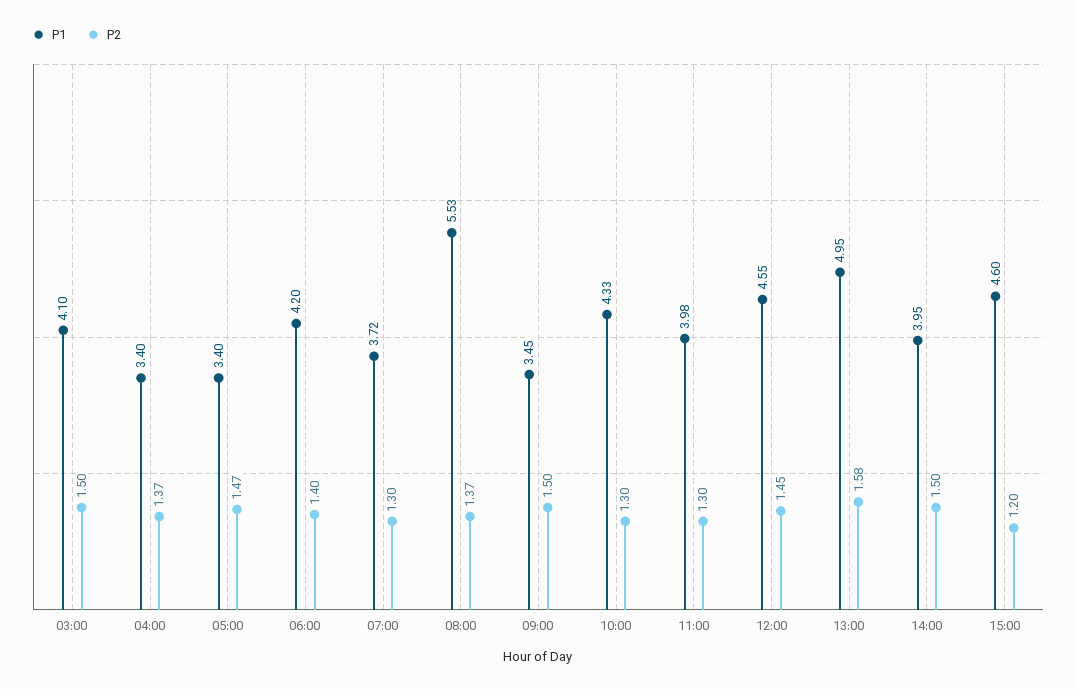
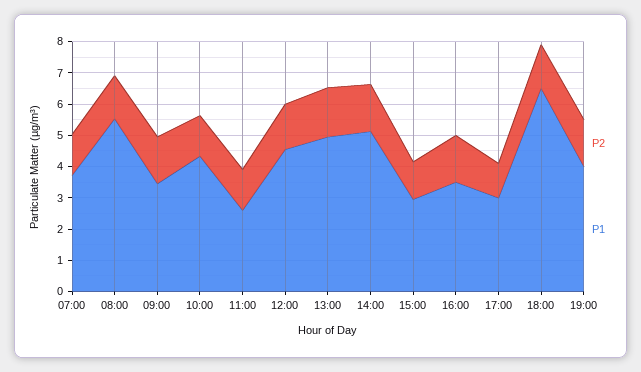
P1, 03:00: 4.1 -> none
P2, 03:00: 1.5 -> none
P1, 04:00: 3.4 -> none
P2, 04:00: 1.37 -> none
P1, 05:00: 3.4 -> none
P2, 05:00: 1.47 -> none
P1, 06:00: 4.2 -> none
P2, 06:00: 1.4 -> none
P1, 11:00: 3.98 -> 2.5
P1, 14:00: 3.95 -> 5
P1, 15:00: 4.6 -> 3
P2, 16:00: none -> 1.5
P1, 16:00: none -> 3.5
P2, 17:00: none -> 1
P1, 17:00: none -> 3
P2, 18:00: none -> 1.5
P1, 18:00: none -> 6.5
P2, 19:00: none -> 1.5
P1, 19:00: none -> 4

